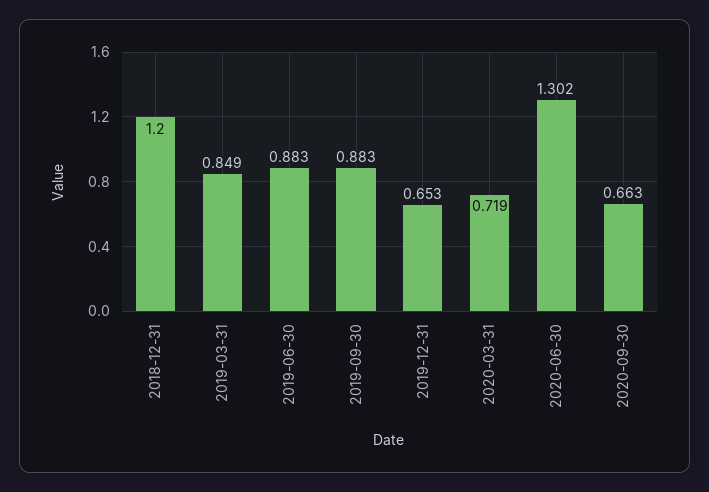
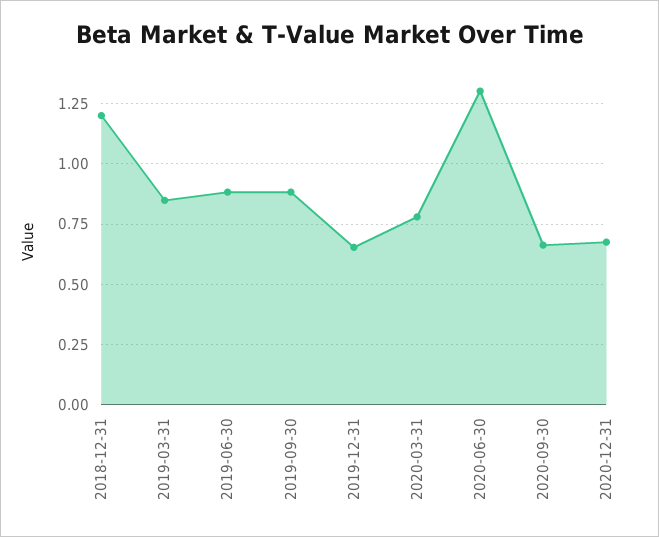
2020-03-31: 0.719 -> 0.775
2020-12-31: none -> 0.675

